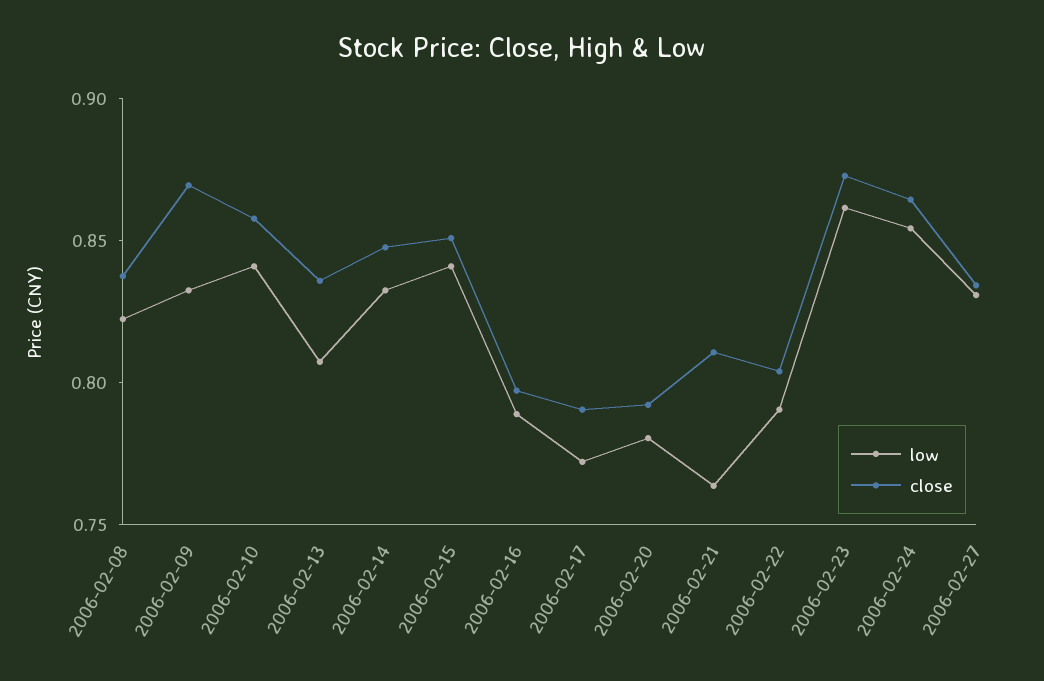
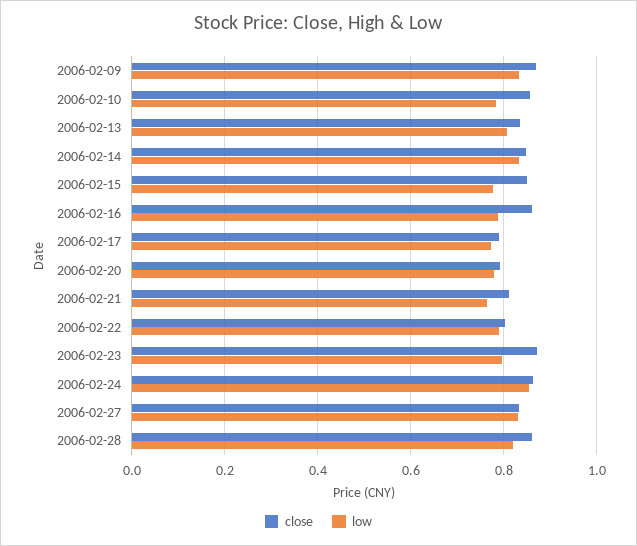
low, 2006-02-08: 0.82 -> none
close, 2006-02-08: 0.84 -> none
low, 2006-02-10: 0.84 -> 0.78
low, 2006-02-15: 0.84 -> 0.78
close, 2006-02-16: 0.8 -> 0.86
low, 2006-02-23: 0.86 -> 0.8
close, 2006-02-28: none -> 0.86
low, 2006-02-28: none -> 0.82

